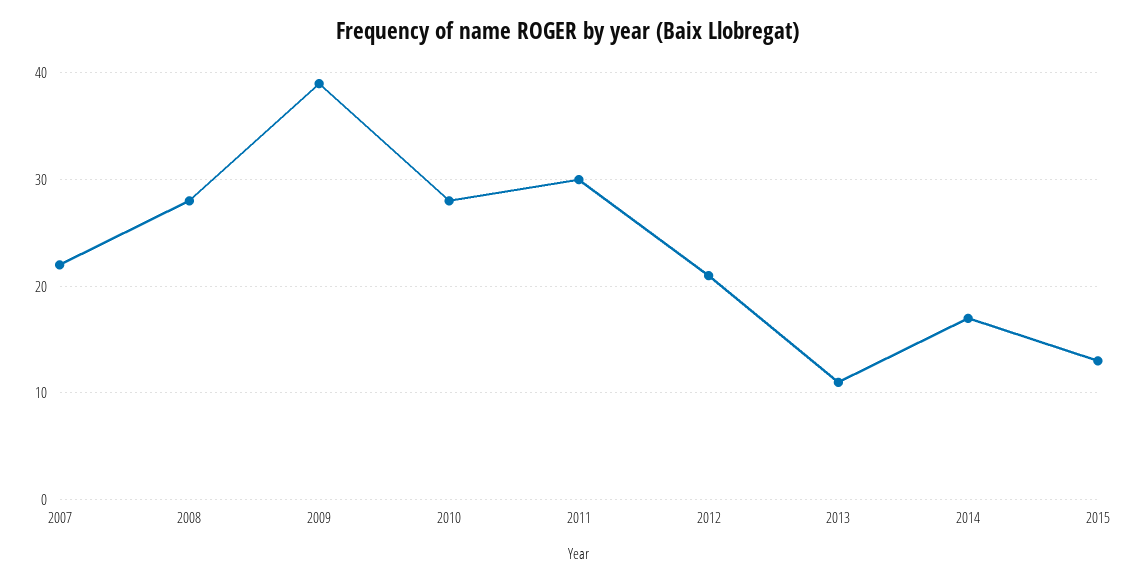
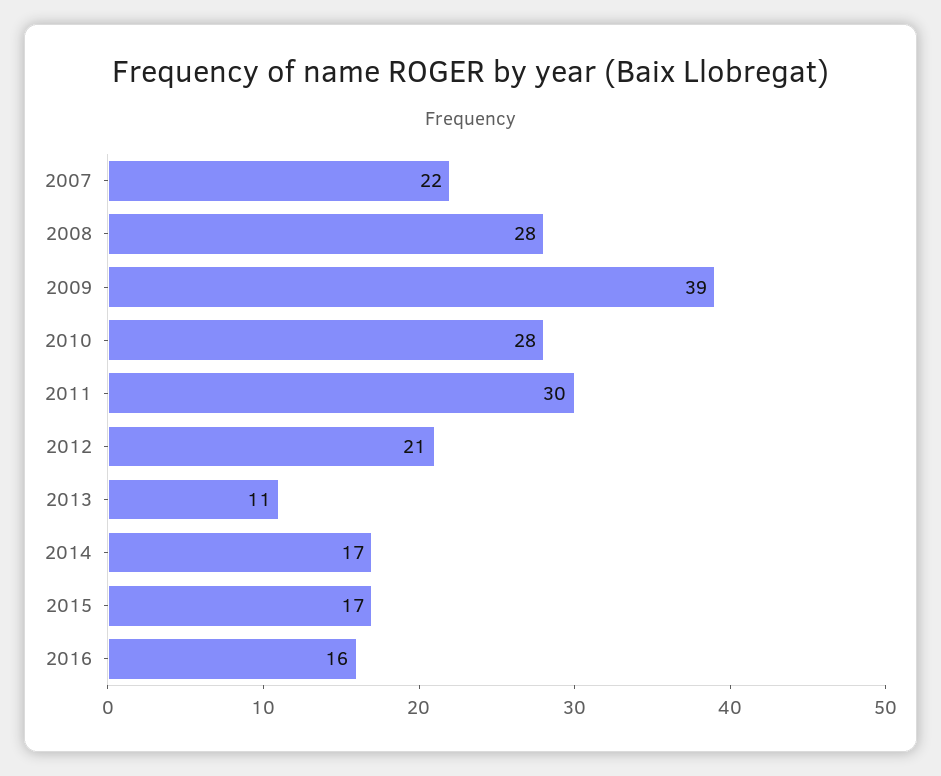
2015: 13 -> 17
2016: none -> 16

